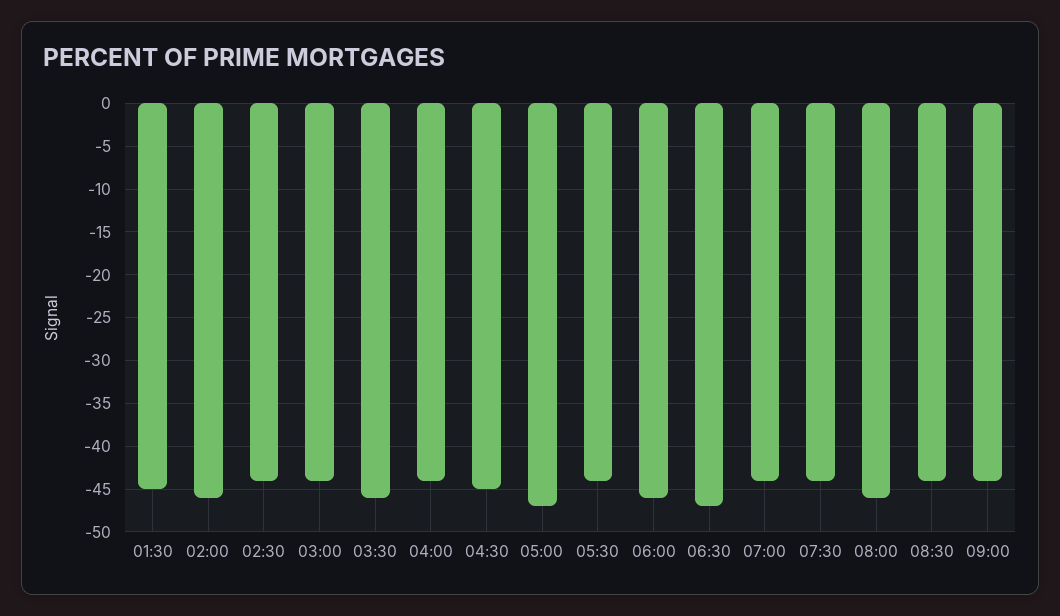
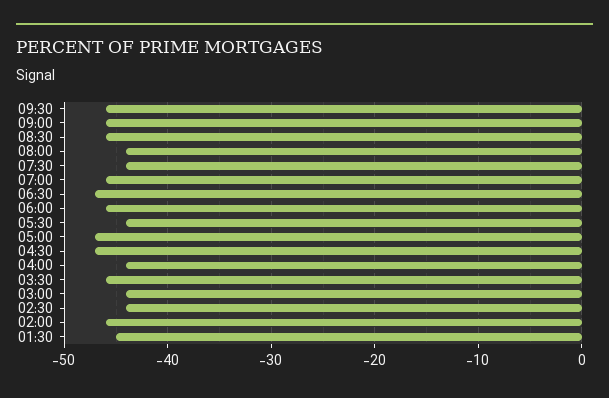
04:30: -45 -> -47
07:00: -44 -> -46
08:00: -46 -> -44
08:30: -44 -> -46
09:00: -44 -> -46
09:30: none -> -46

